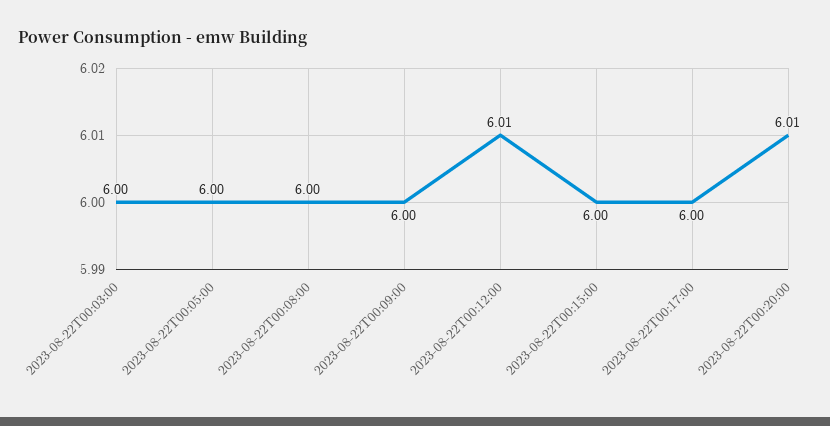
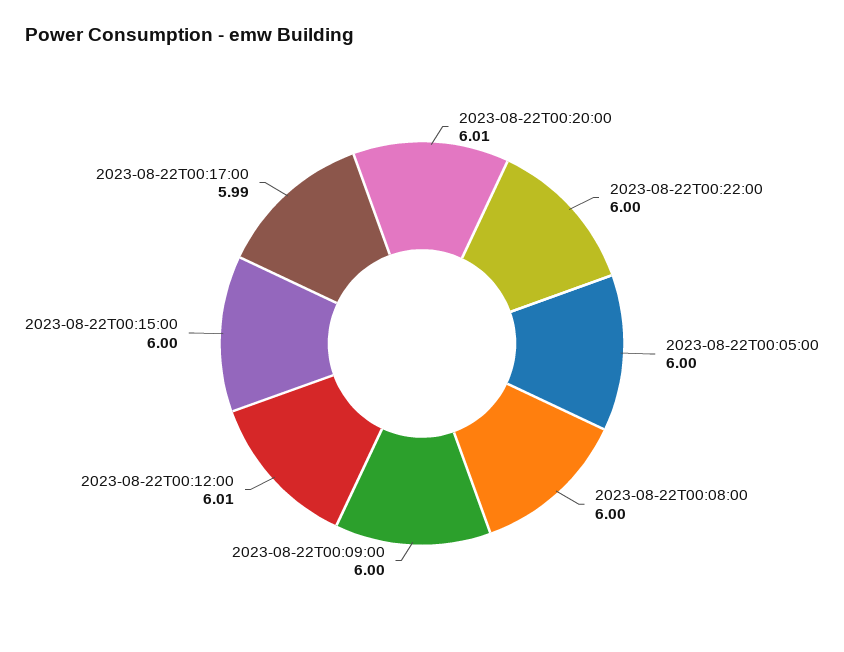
2023-08-22T00:03:00: 6 -> none
2023-08-22T00:17:00: 6 -> 5.99
2023-08-22T00:22:00: none -> 6

